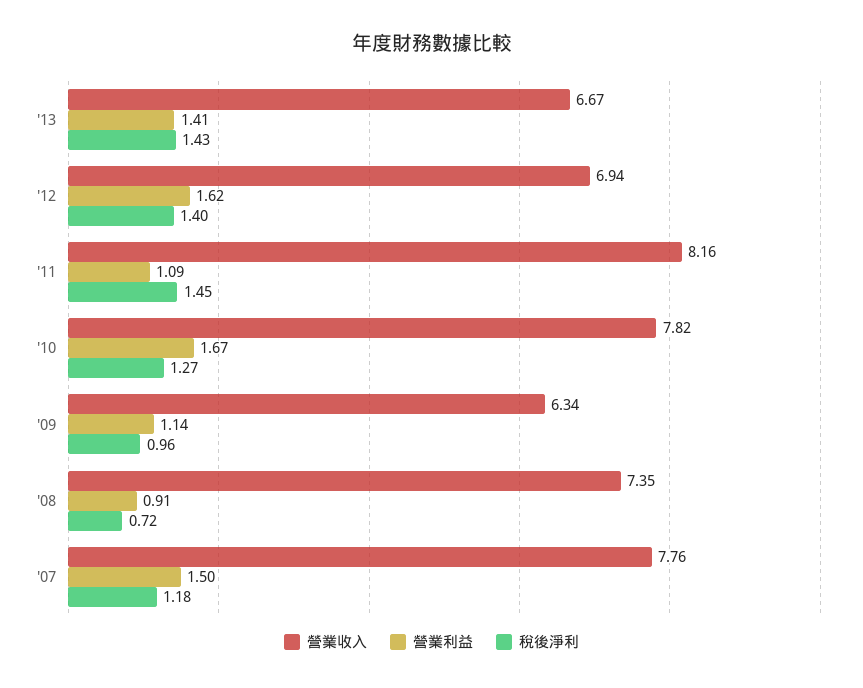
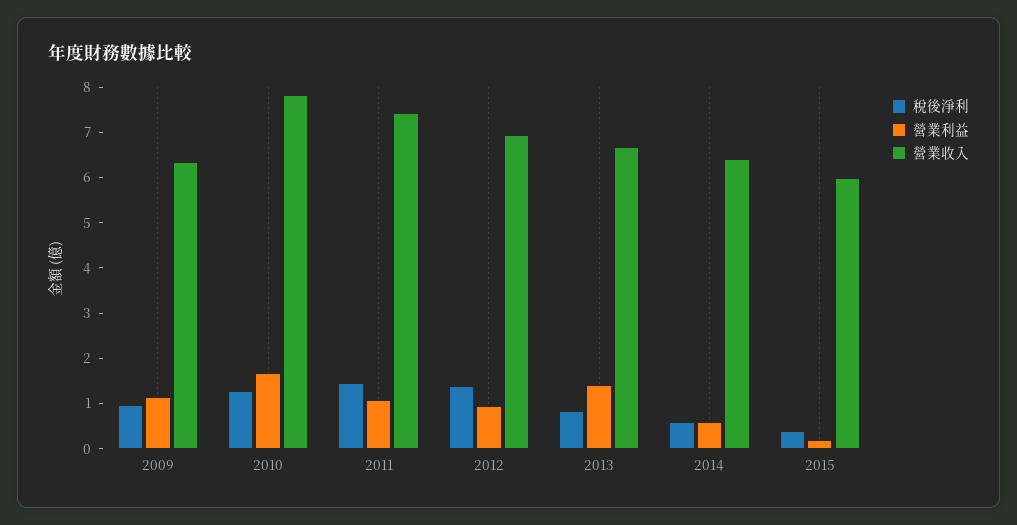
稅後淨利, '13: 1.43 -> 0.8
營業利益, '12: 1.62 -> 1
營業收入, '11: 8.16 -> 7.4
營業收入, '08: 7.35 -> none
營業利益, '08: 0.91 -> none
稅後淨利, '08: 0.72 -> none
營業收入, '07: 7.76 -> none
營業利益, '07: 1.5 -> none
稅後淨利, '07: 1.18 -> none
稅後淨利, 2014: none -> 0.6
營業利益, 2014: none -> 0.6
營業收入, 2014: none -> 6.4
稅後淨利, 2015: none -> 0.4
營業利益, 2015: none -> 0.2
營業收入, 2015: none -> 6

